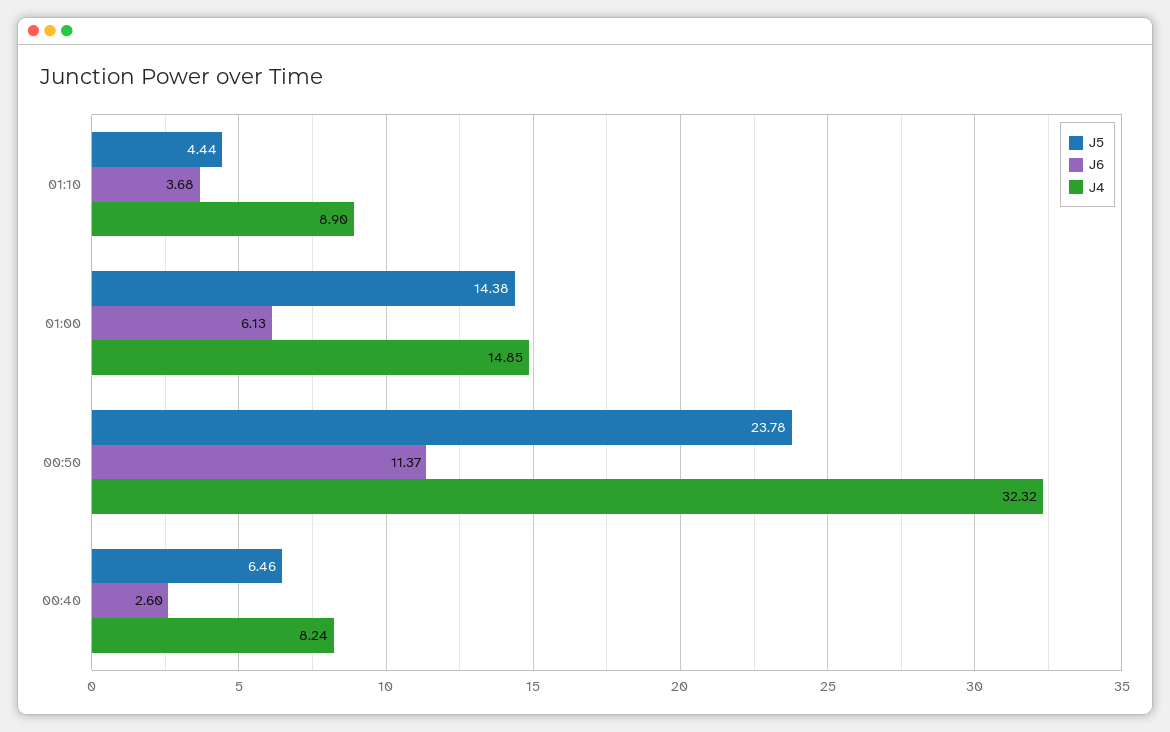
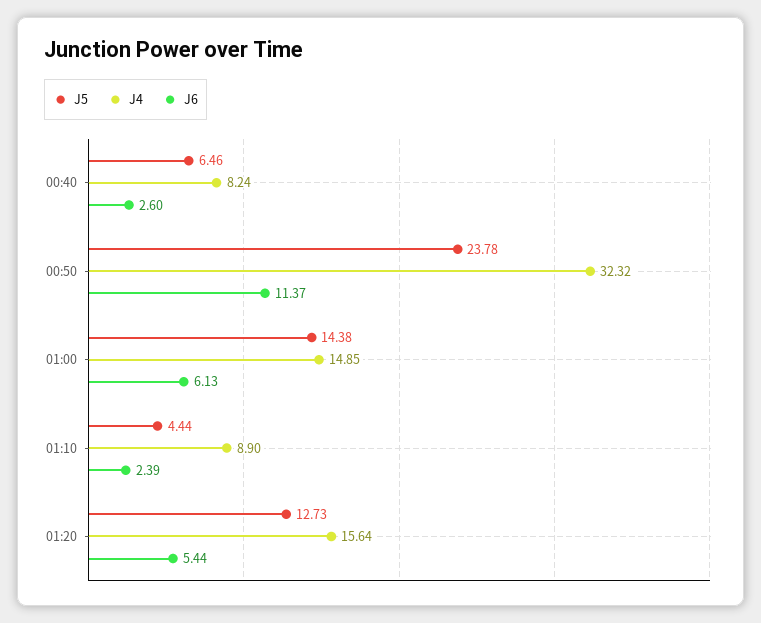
J6, 01:10: 3.68 -> 2.39
J5, 01:20: none -> 12.73
J4, 01:20: none -> 15.64
J6, 01:20: none -> 5.44

